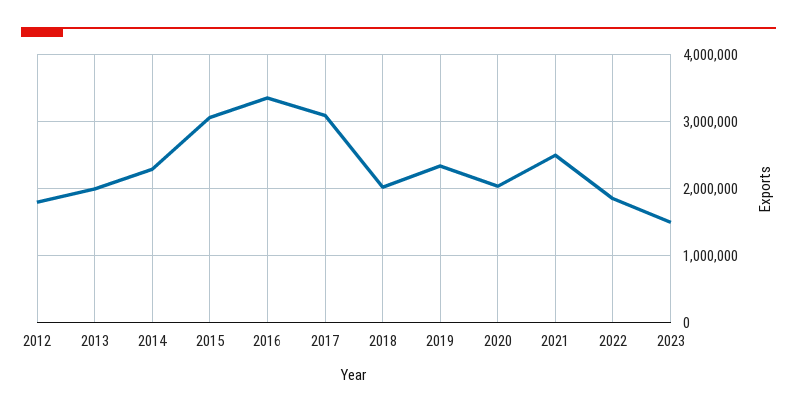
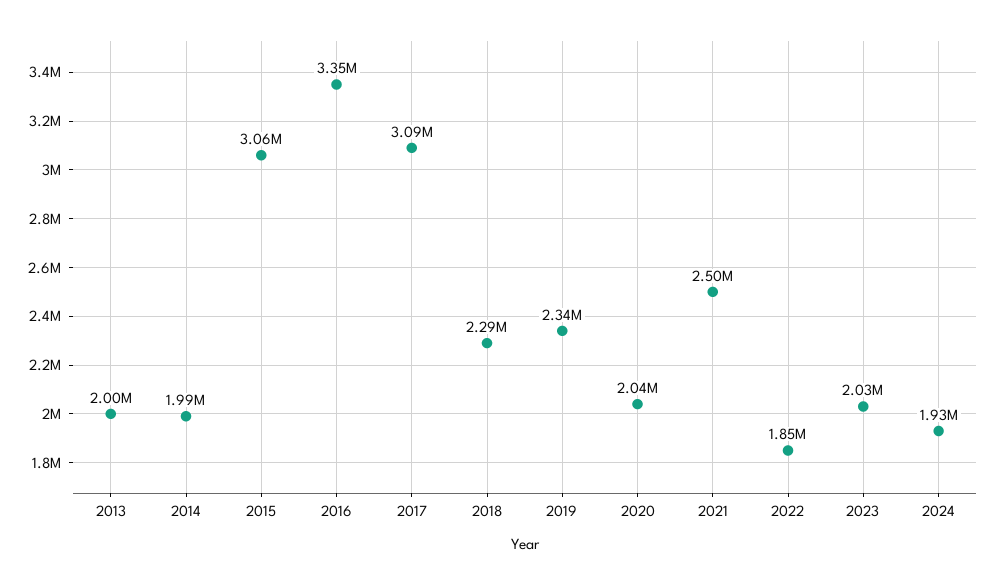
2012: 1800000 -> none
2014: 2300000 -> 1990000
2018: 2000000 -> 2290000
2023: 1500000 -> 2030000
2024: none -> 1930000

